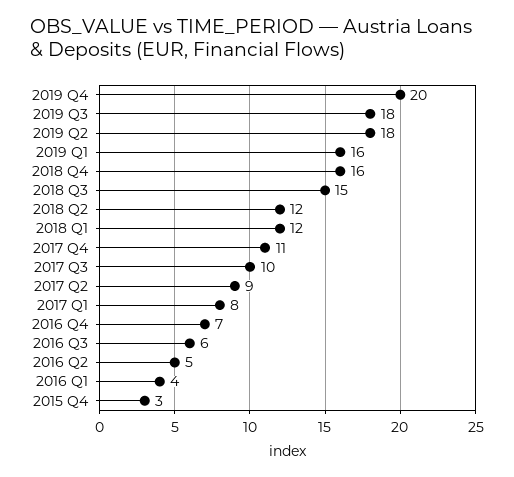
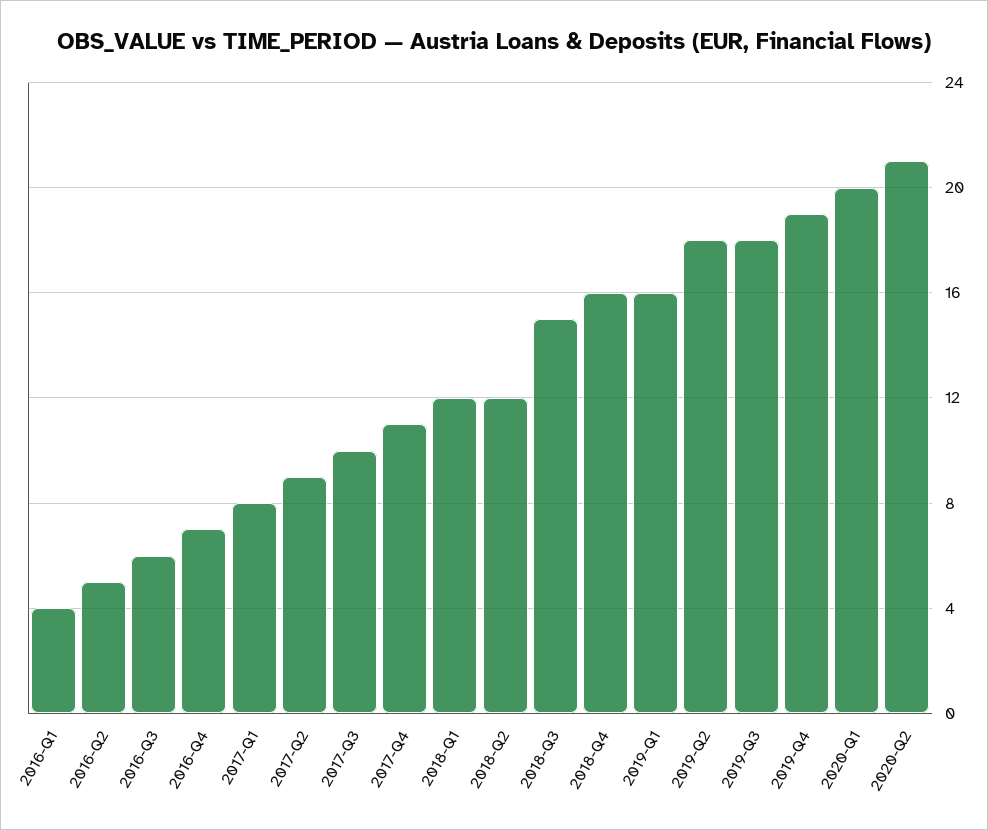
2019 Q4: 20 -> 19
2015 Q4: 3 -> none
2020-Q1: none -> 20
2020-Q2: none -> 21

